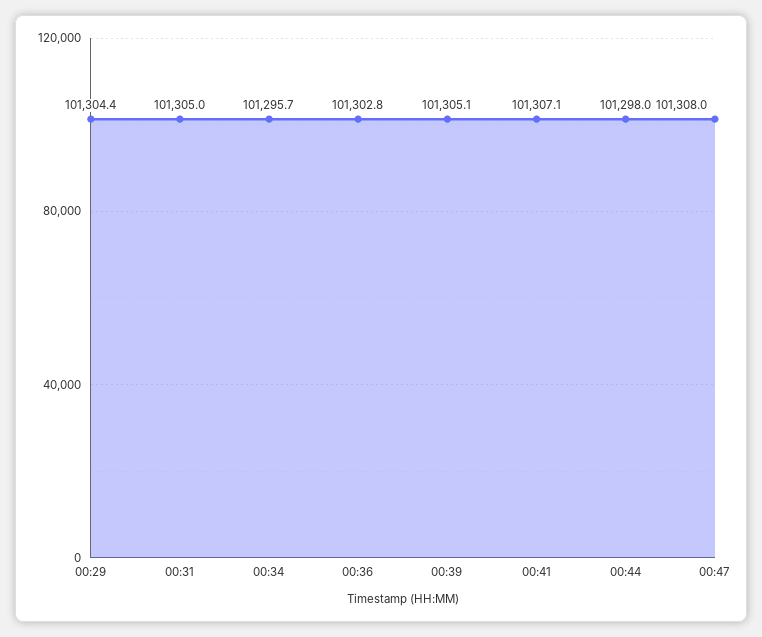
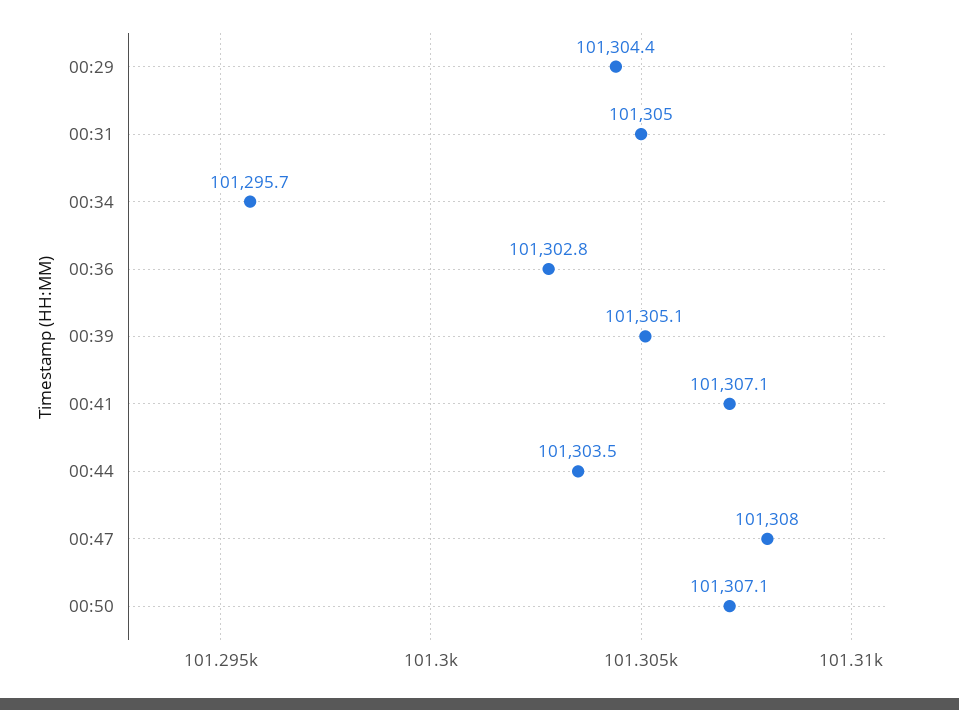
00:44: 101298 -> 101303.5
00:50: none -> 101307.1

